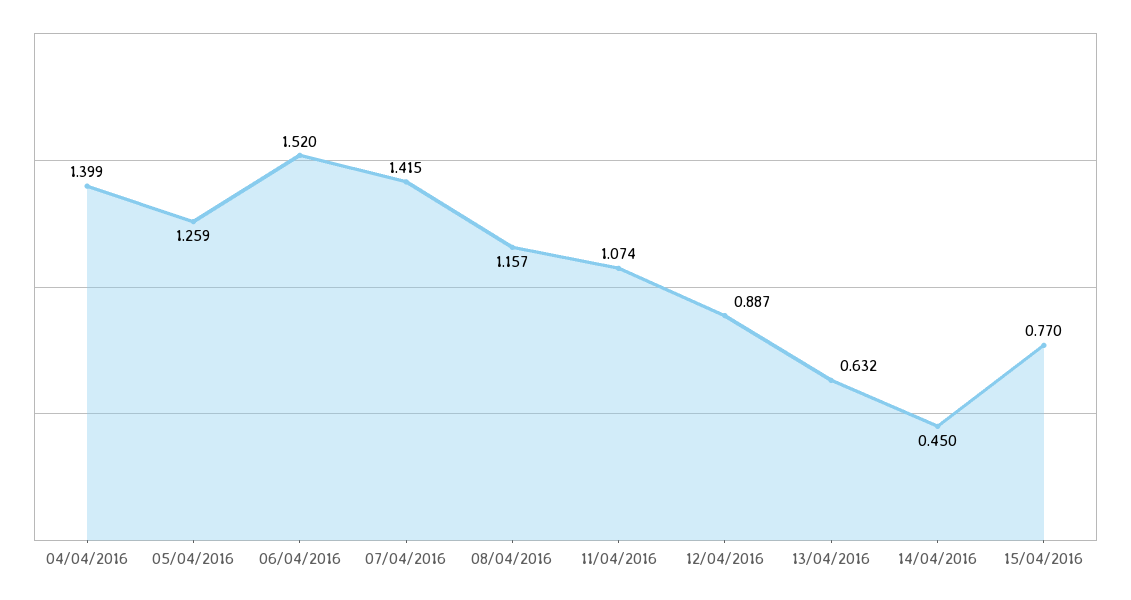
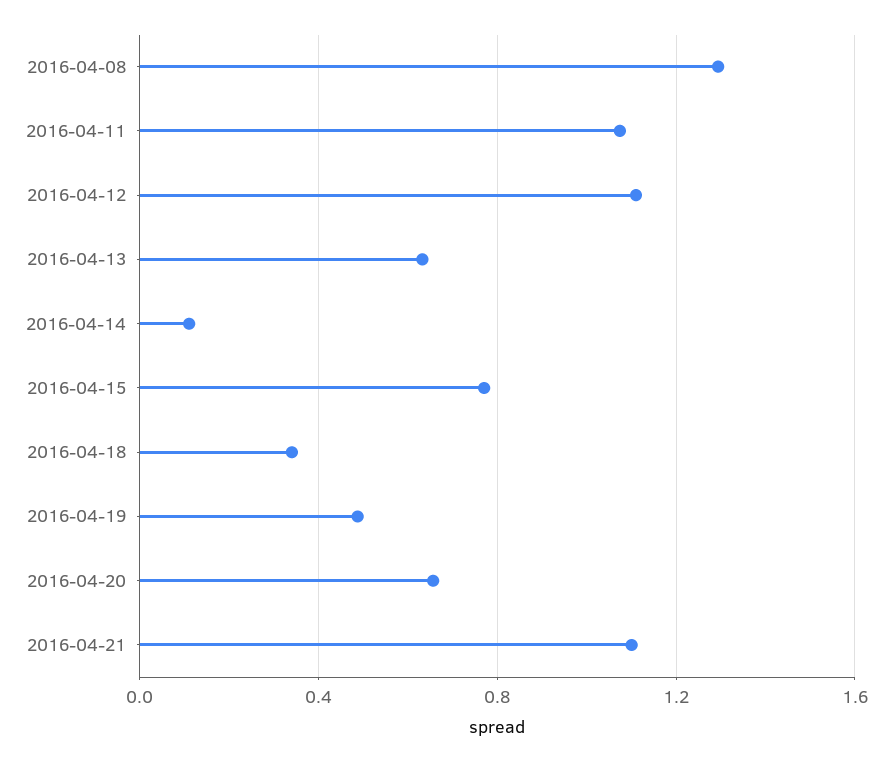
04/04/2016: 1.399 -> none
05/04/2016: 1.259 -> none
06/04/2016: 1.52 -> none
07/04/2016: 1.415 -> none
08/04/2016: 1.157 -> 1.3
12/04/2016: 0.887 -> 1.1
14/04/2016: 0.45 -> 0.1
2016-04-18: none -> 0.35
2016-04-19: none -> 0.5
2016-04-20: none -> 0.65
2016-04-21: none -> 1.1

